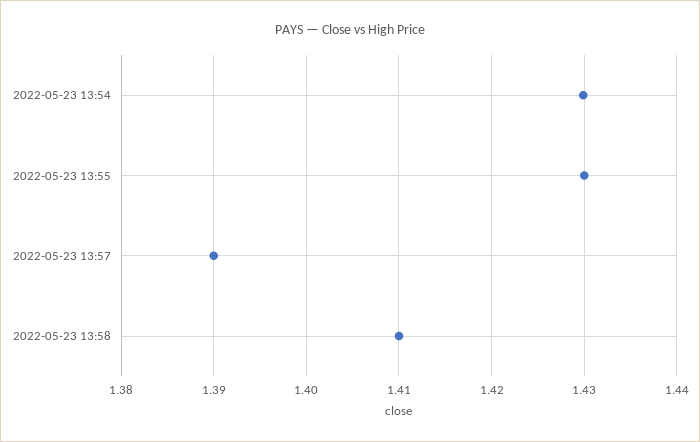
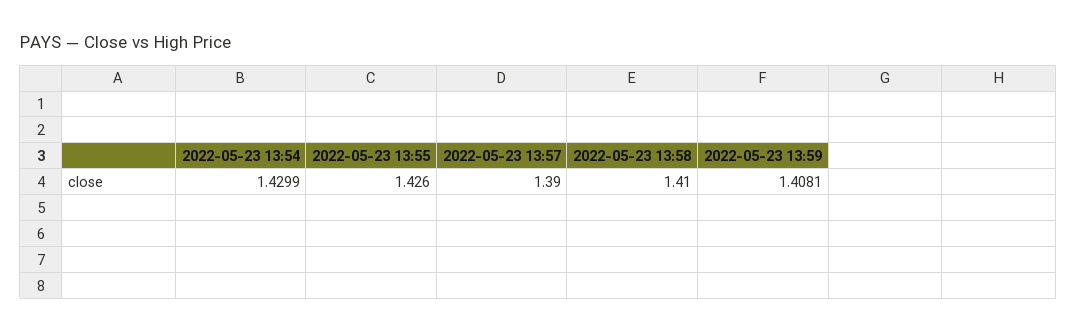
2022-05-23 13:55: 1.43 -> 1.426
2022-05-23 13:59: none -> 1.4081

